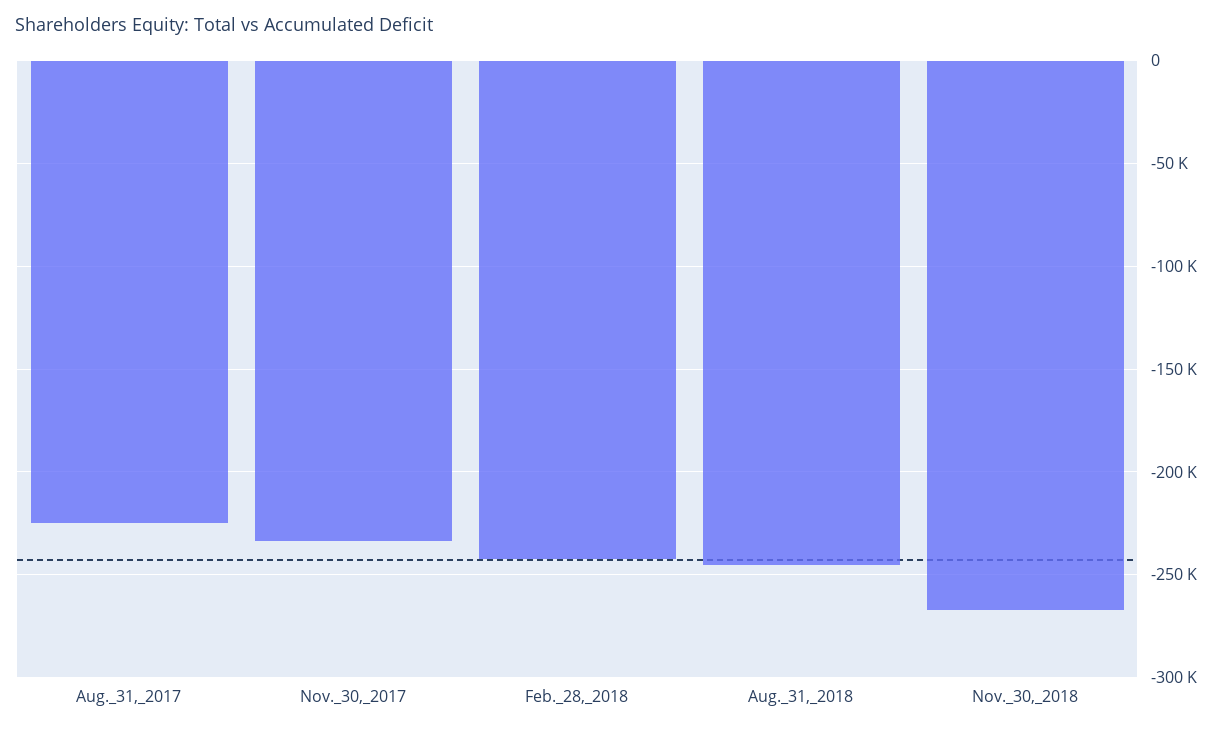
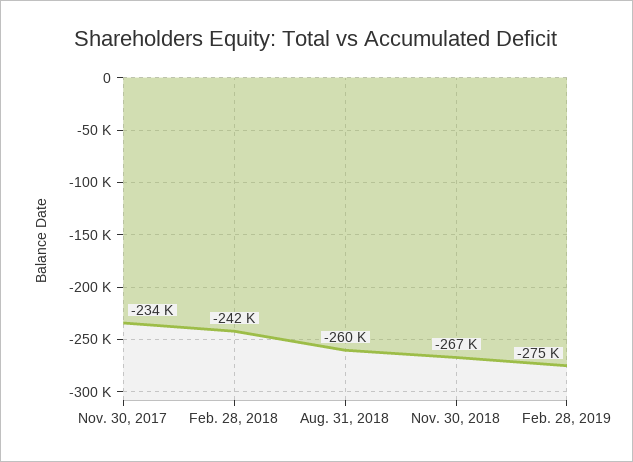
Aug._31,_2017: -225000 -> none
Aug._31,_2018: -245000 -> -260000
Feb. 28, 2019: none -> -275000

